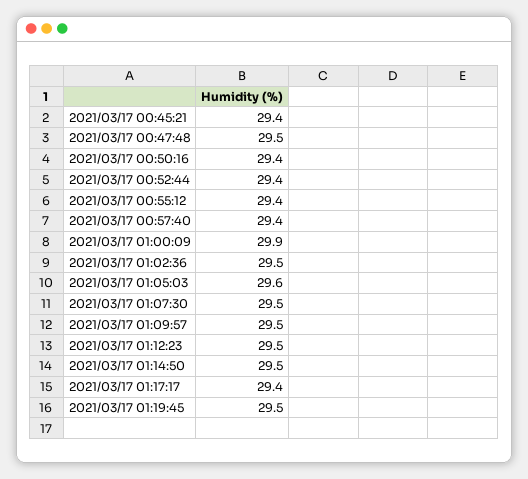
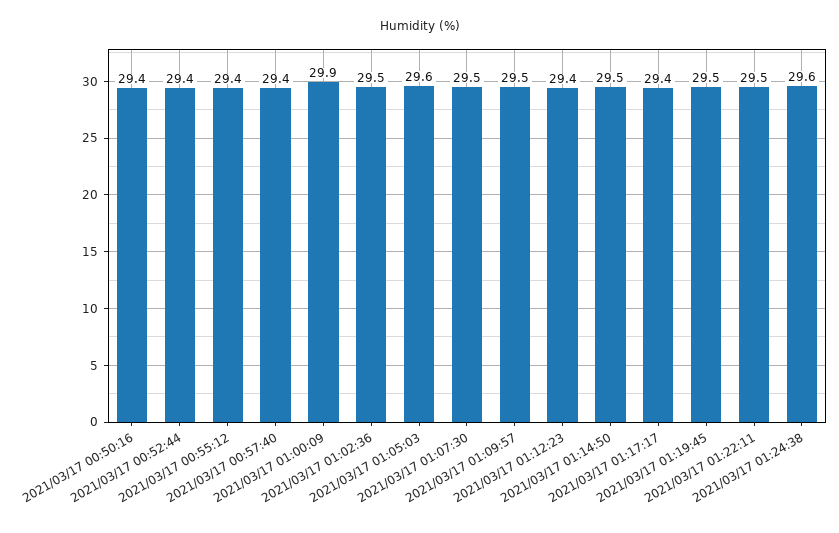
2021/03/17 00:45:21: 29.4 -> none
2021/03/17 00:47:48: 29.5 -> none
2021/03/17 01:12:23: 29.5 -> 29.4
2021/03/17 01:22:11: none -> 29.5
2021/03/17 01:24:38: none -> 29.6

